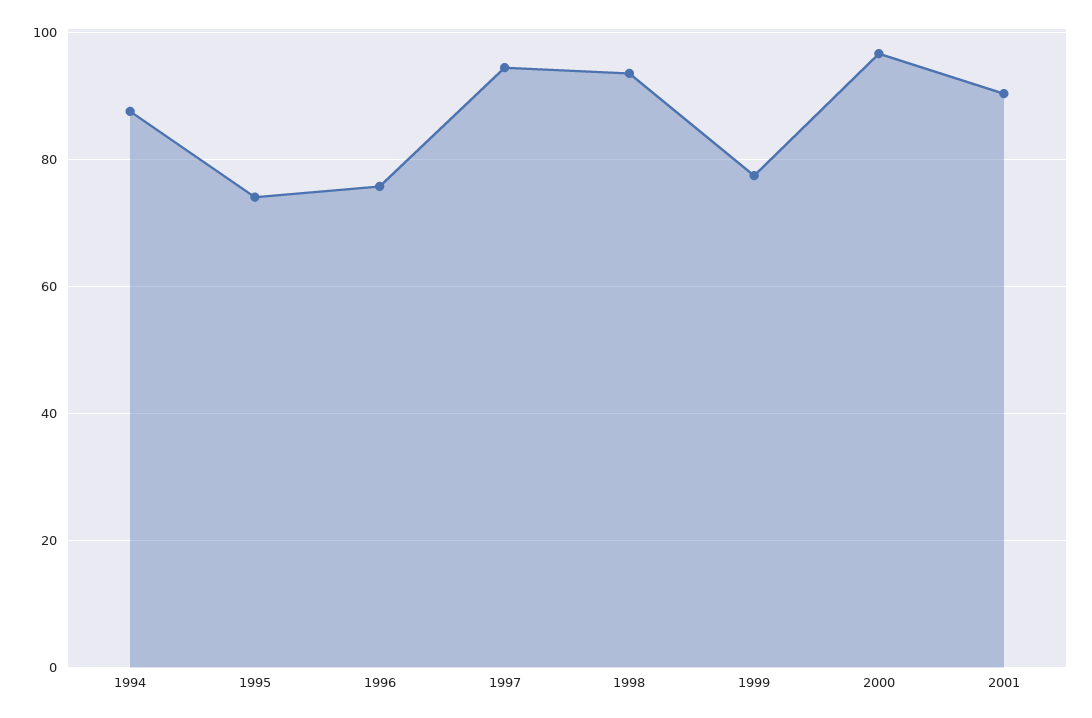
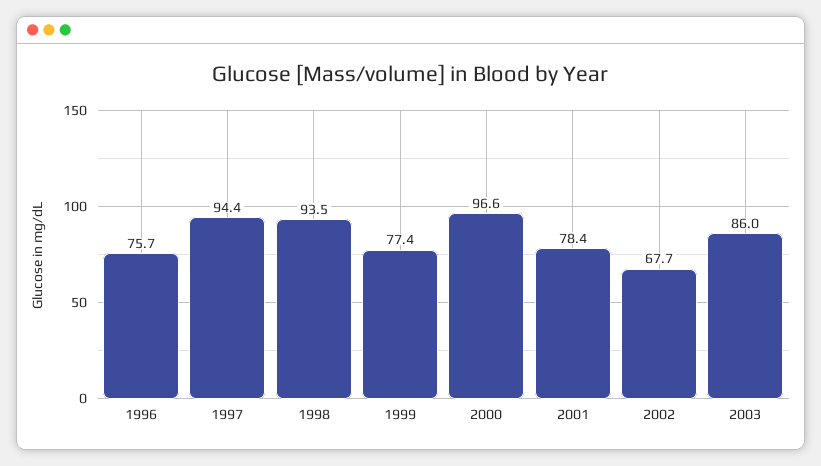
1994: 88 -> none
1995: 74 -> none
2001: 90 -> 78.4
2002: none -> 67.7
2003: none -> 86

